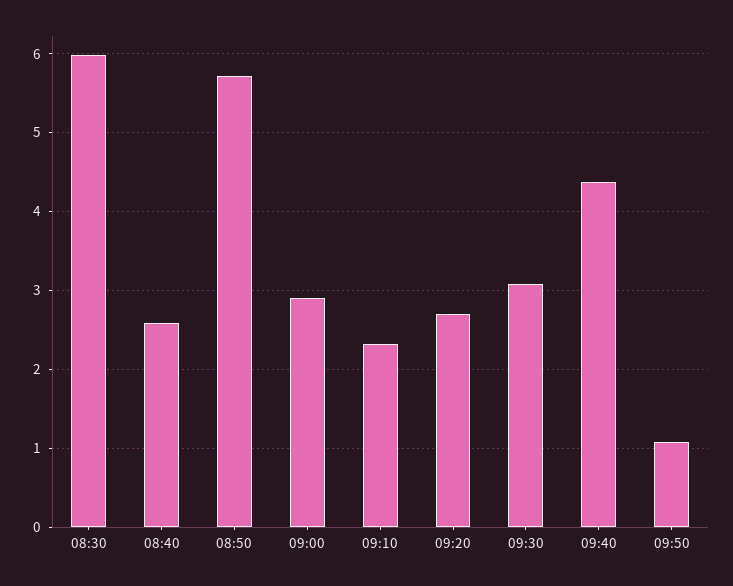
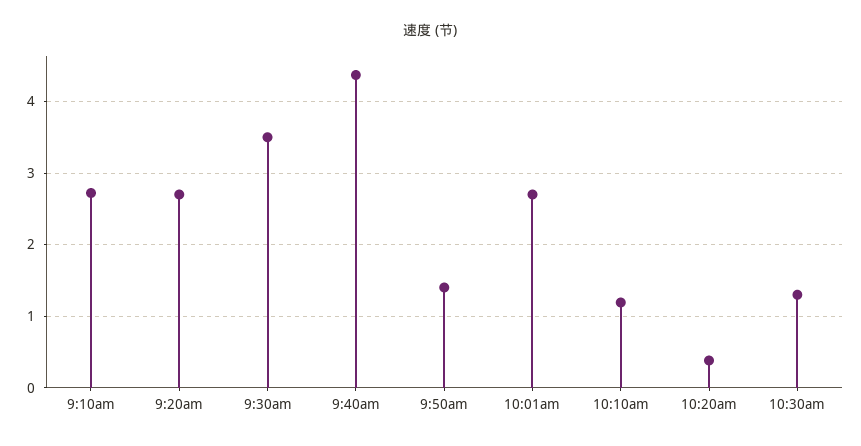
08:30: 6 -> none
08:40: 2.6 -> none
08:50: 5.7 -> none
09:00: 2.9 -> none
09:10: 2.3 -> 2.7
09:30: 3.1 -> 3.5
09:50: 1.1 -> 1.4
10:01am: none -> 2.7
10:10am: none -> 1.2
10:20am: none -> 0.4
10:30am: none -> 1.3

